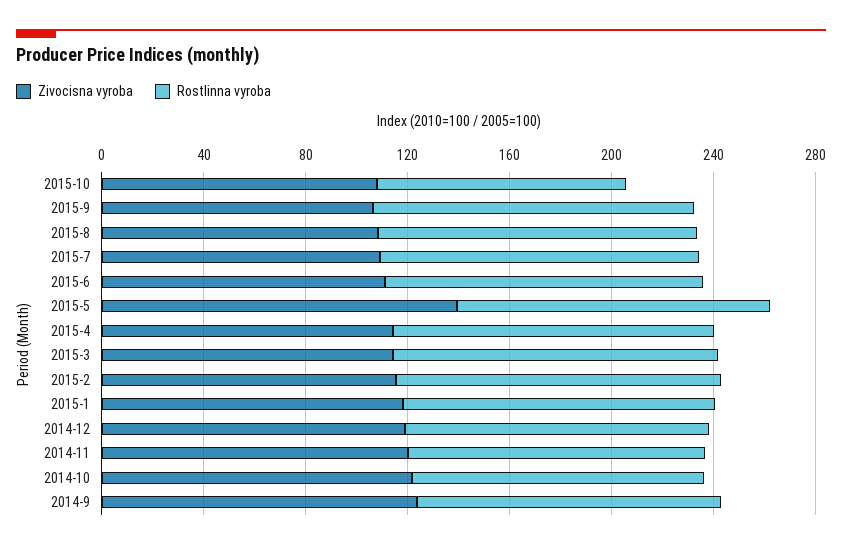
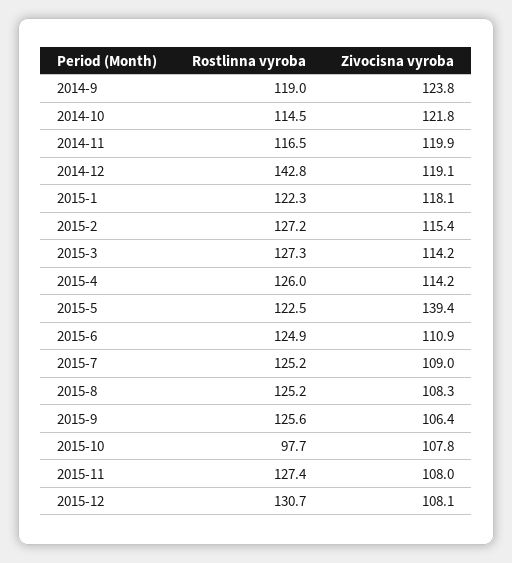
Rostlinna vyroba, 2014-12: 120 -> 142.8
Rostlinna vyroba, 2015-11: none -> 127.4
Zivocisna vyroba, 2015-11: none -> 108
Rostlinna vyroba, 2015-12: none -> 130.7
Zivocisna vyroba, 2015-12: none -> 108.1

